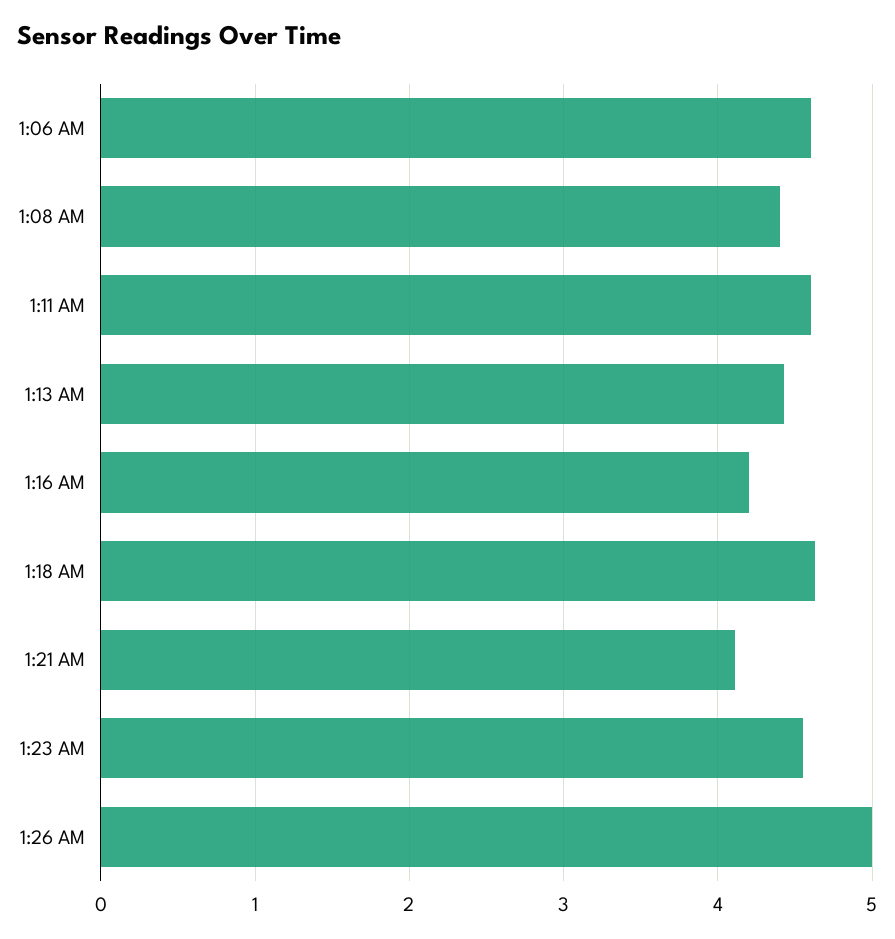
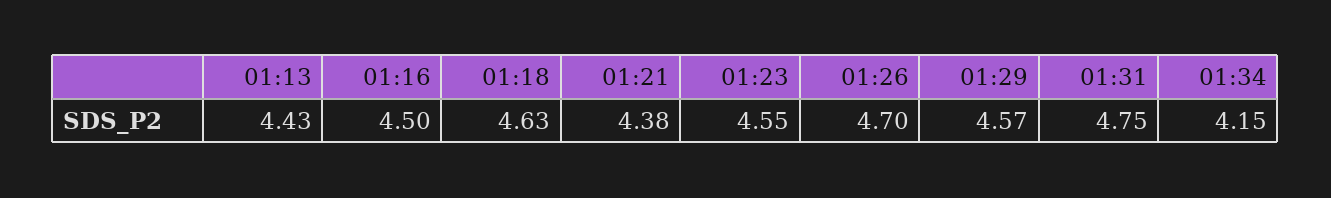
1:06 AM: 4.6 -> none
1:08 AM: 4.4 -> none
1:11 AM: 4.6 -> none
1:16 AM: 4.2 -> 4.5
1:21 AM: 4.1 -> 4.38
1:26 AM: 5 -> 4.7
01:29: none -> 4.57
01:31: none -> 4.75
01:34: none -> 4.15

